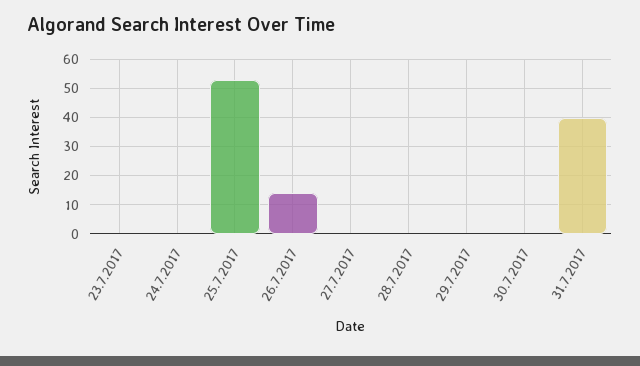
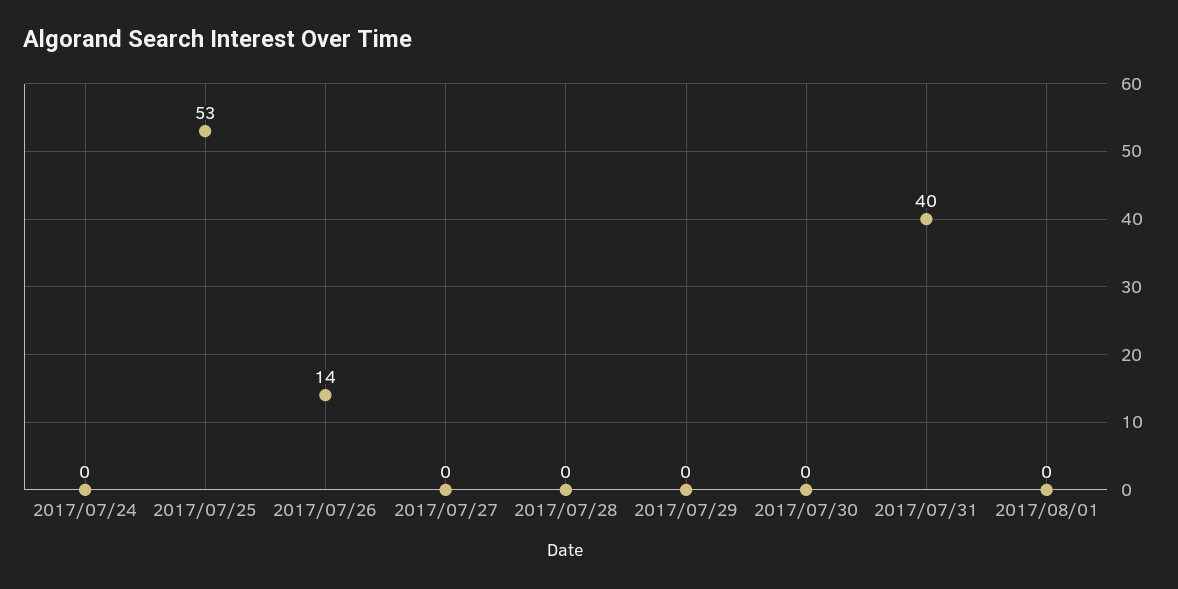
23.7.2017: 0 -> none
2017/08/01: none -> 0

